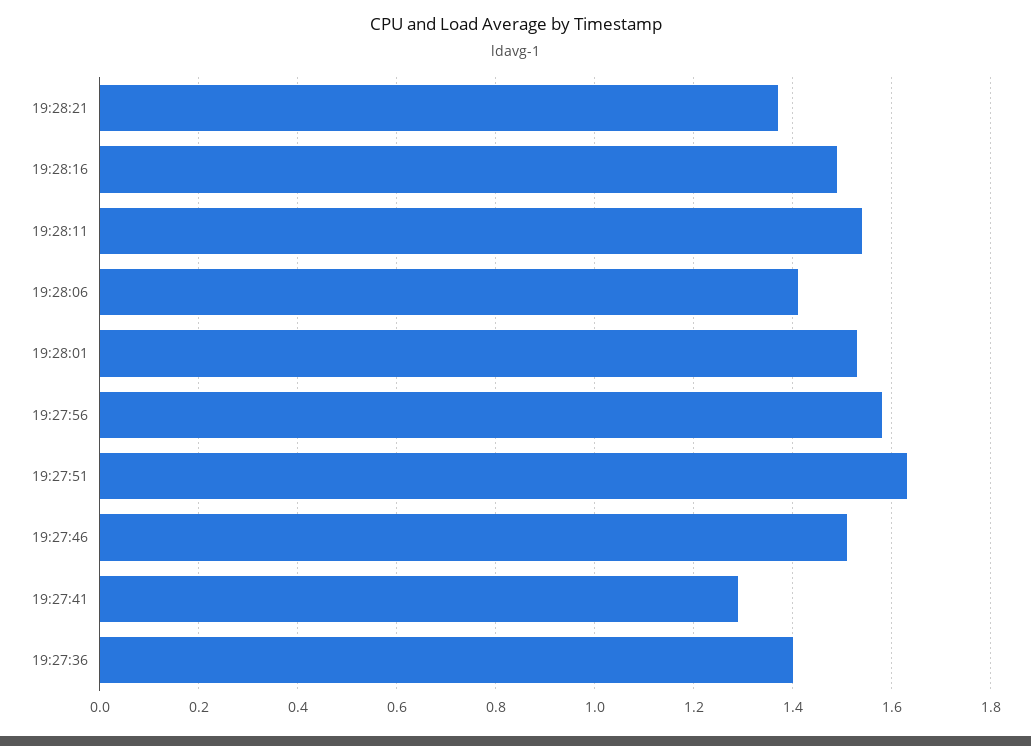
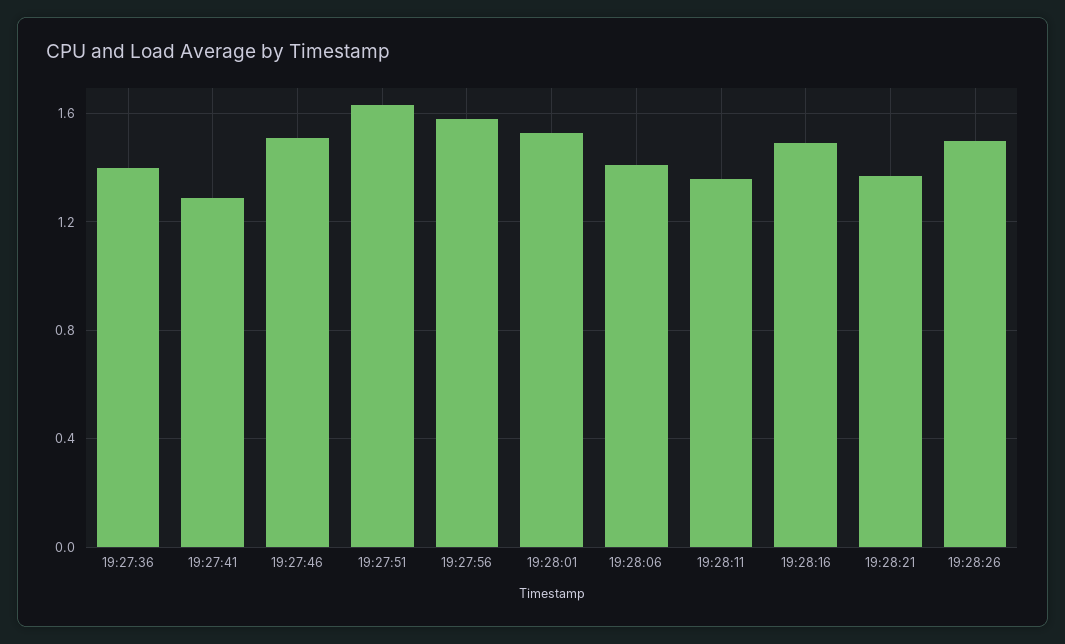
19:28:11: 1.55 -> 1.35
19:28:26: none -> 1.5

